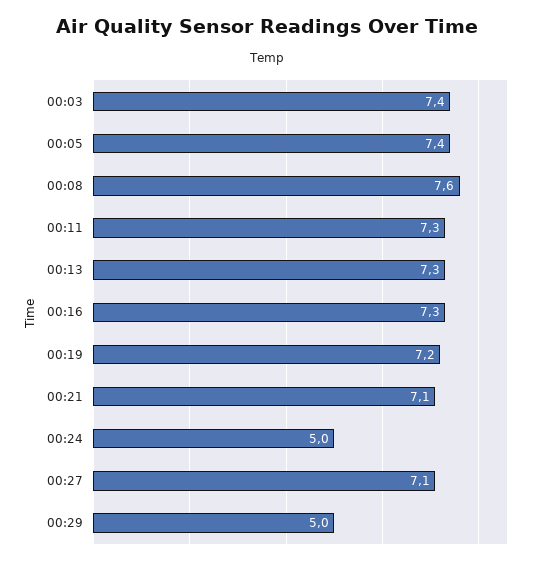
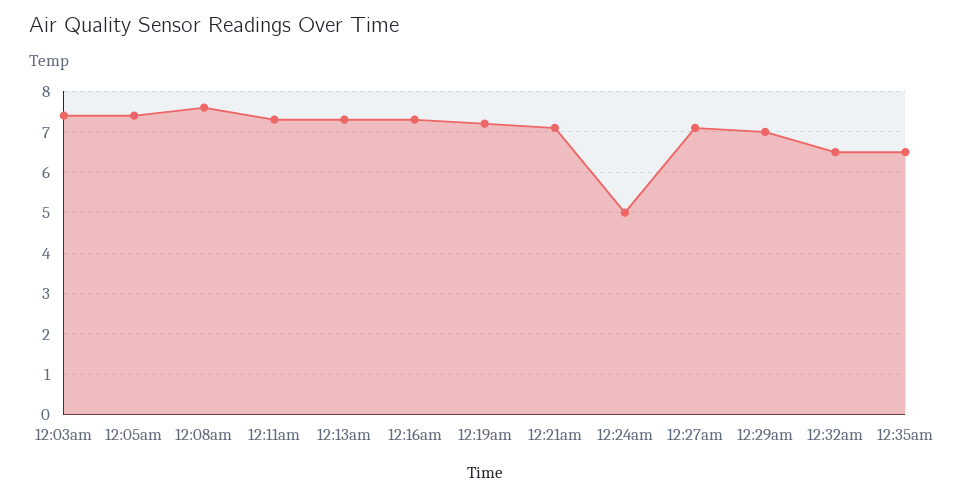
00:29: 5 -> 7
12:32am: none -> 6.5
12:35am: none -> 6.5

